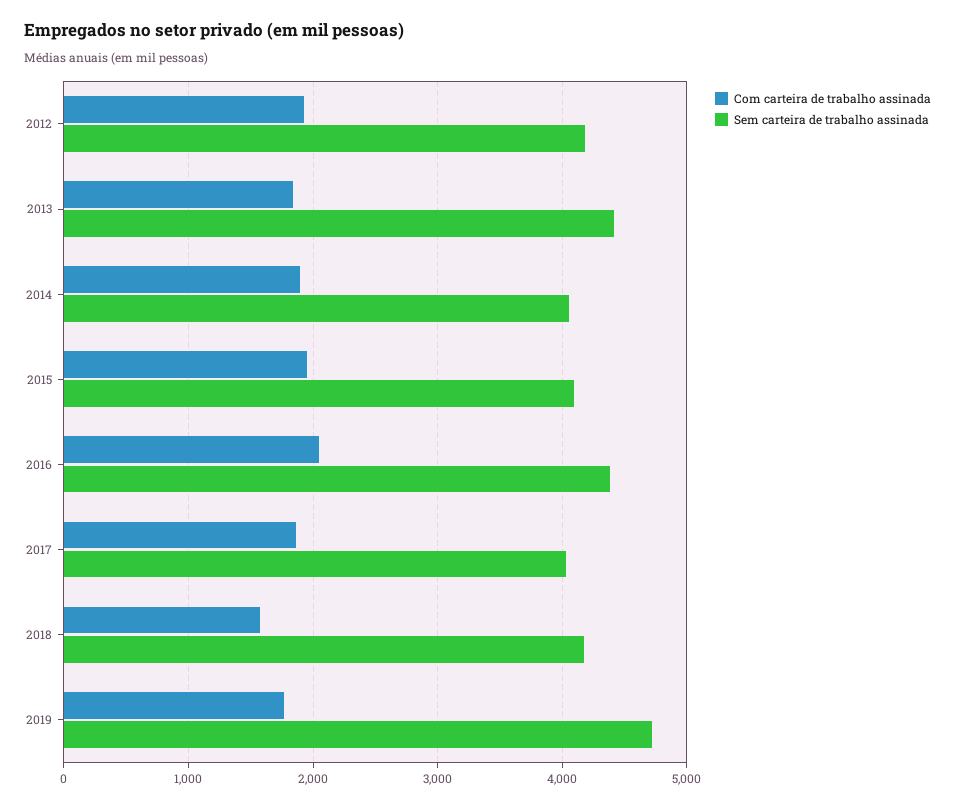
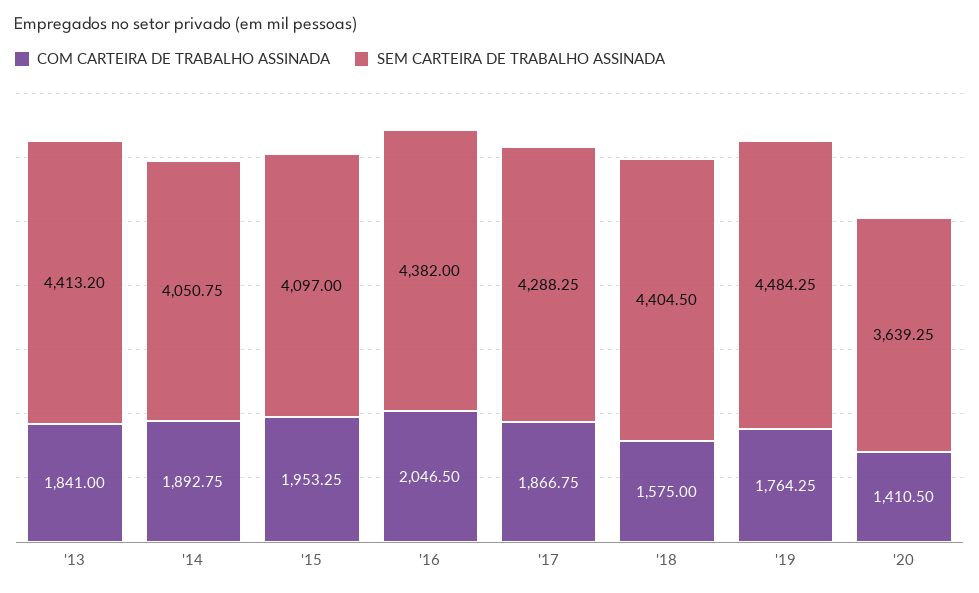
Com carteira de trabalho assinada, 2012: 1900 -> none
Sem carteira de trabalho assinada, 2012: 4200 -> none
Sem carteira de trabalho assinada, 2017: 4000 -> 4288.25
Sem carteira de trabalho assinada, 2018: 4200 -> 4404.5
Sem carteira de trabalho assinada, 2019: 4700 -> 4484.25
Com carteira de trabalho assinada, '20: none -> 1410.5
Sem carteira de trabalho assinada, '20: none -> 3639.25

